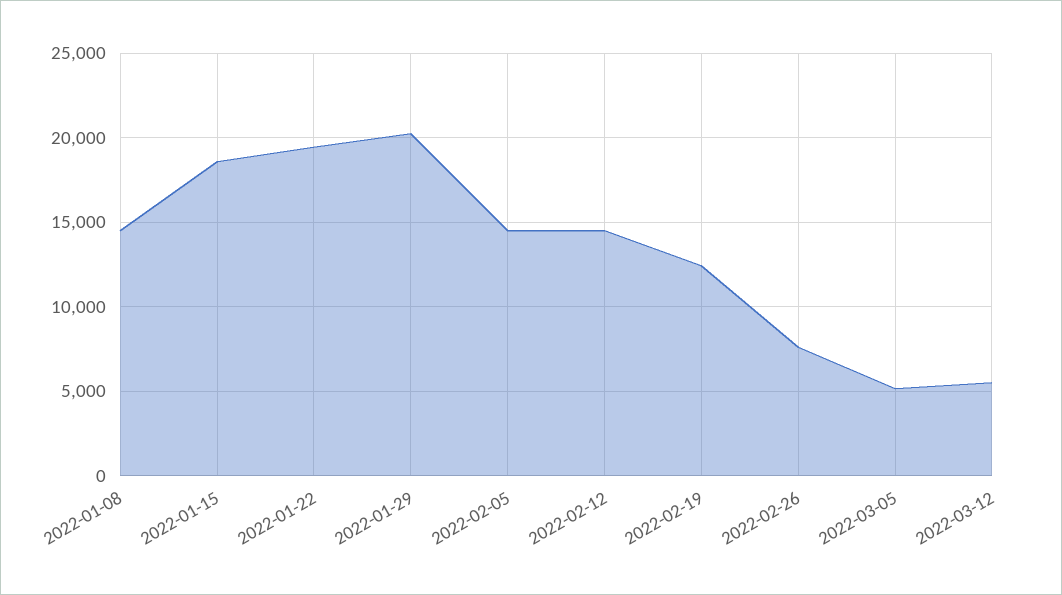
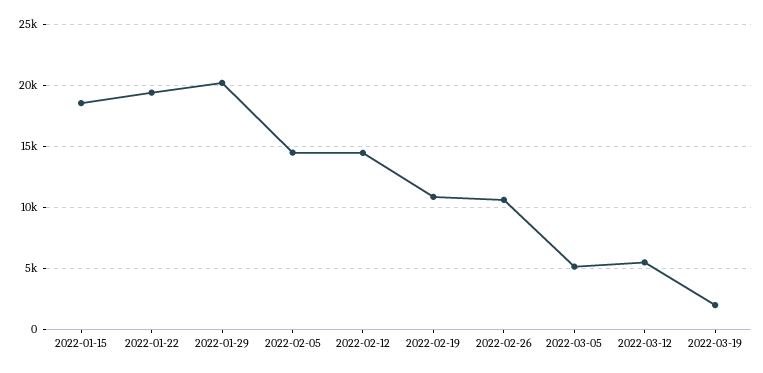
2022-01-08: 14500 -> none
2022-02-19: 12500 -> 11000
2022-02-26: 7500 -> 10500
2022-03-19: none -> 2000

